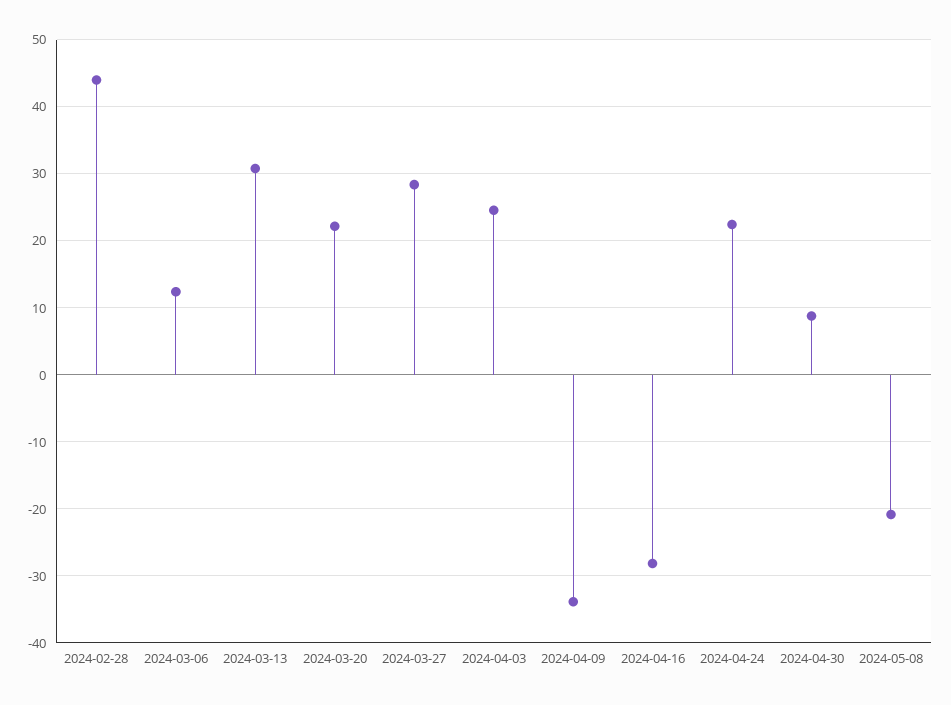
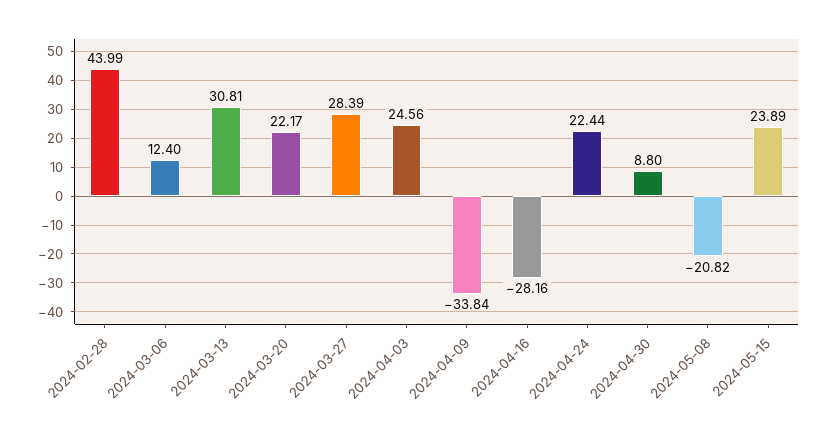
2024-05-15: none -> 23.89

